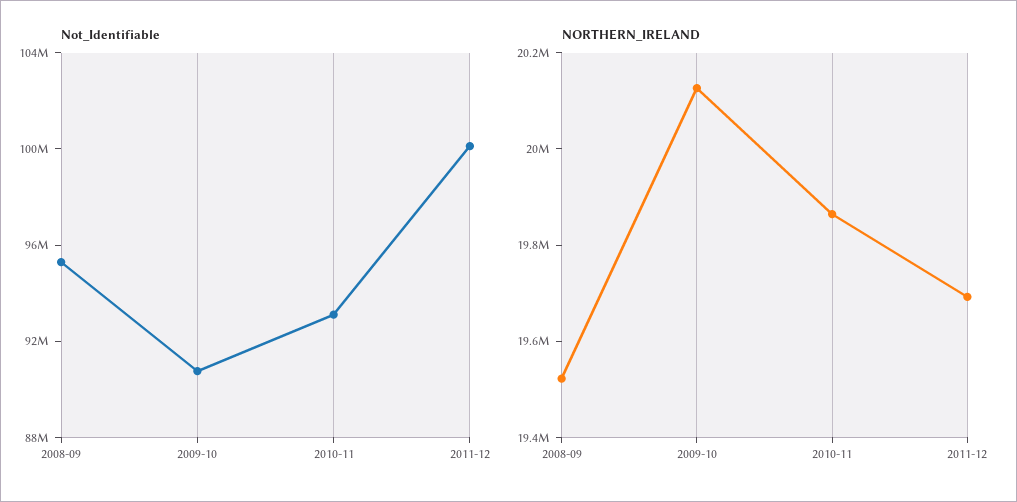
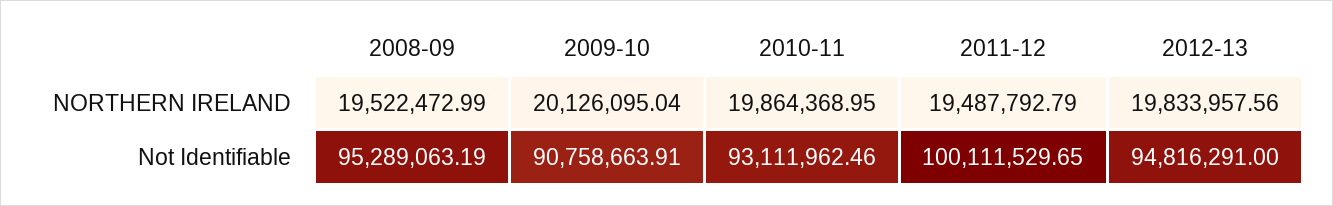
NORTHERN_IRELAND, 2011-12: 19700000 -> 19487792.79
NORTHERN_IRELAND, 2012-13: none -> 19833957.56
Not_Identifiable, 2012-13: none -> 94816291

